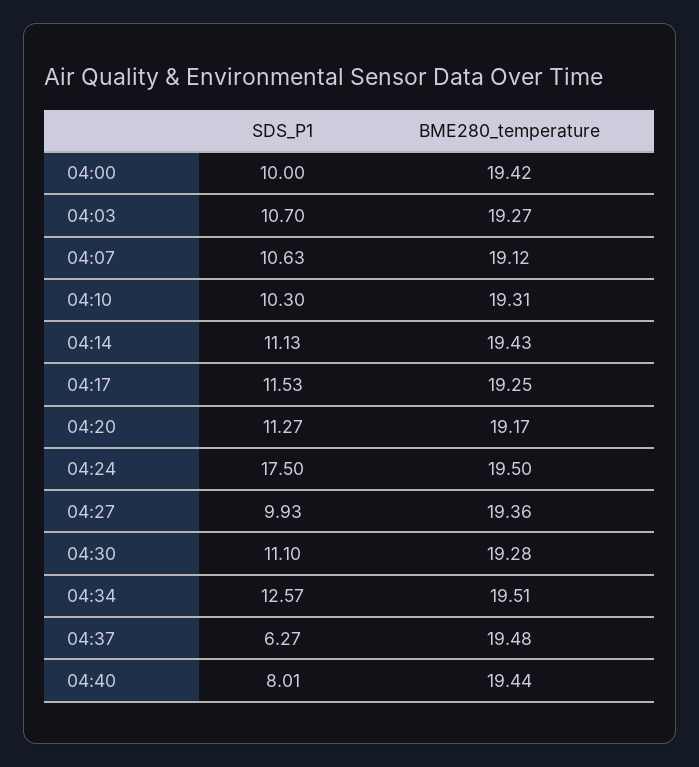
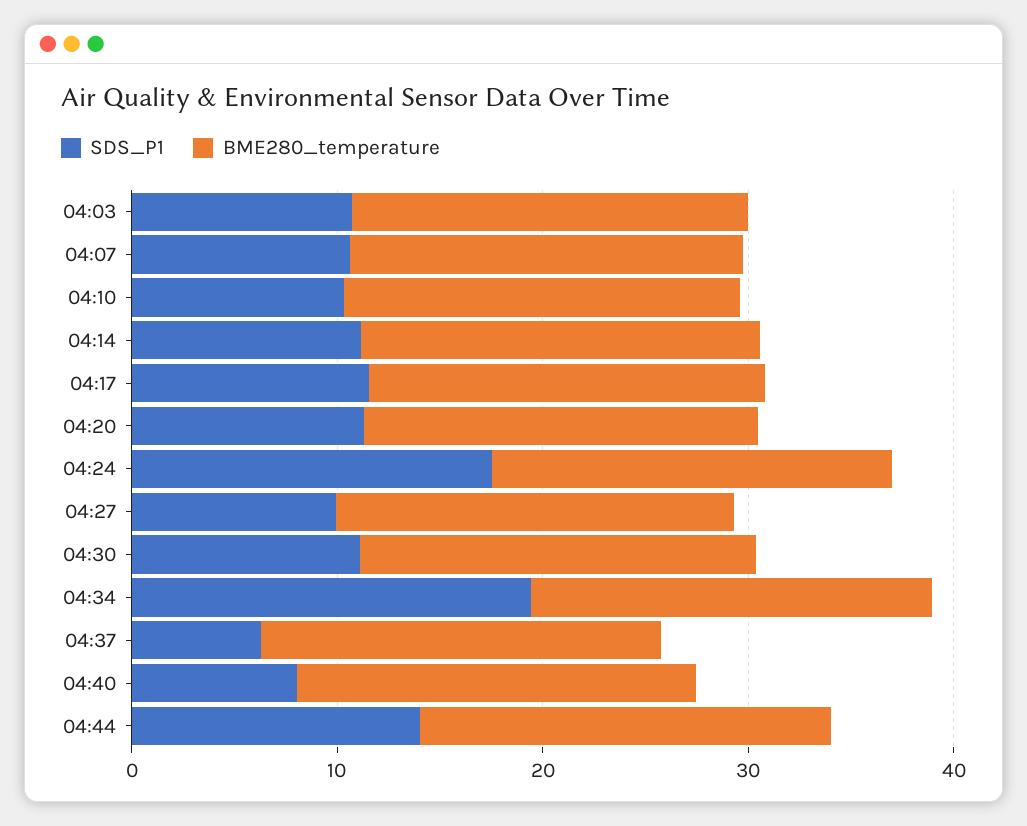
SDS_P1, 04:00: 10 -> none
BME280_temperature, 04:00: 19.42 -> none
SDS_P1, 04:34: 12.57 -> 20
SDS_P1, 04:44: none -> 14
BME280_temperature, 04:44: none -> 20

